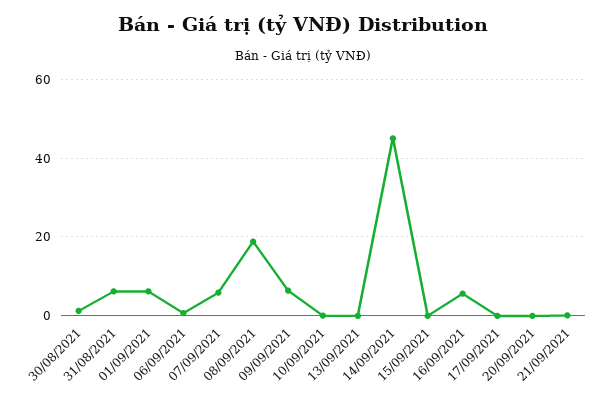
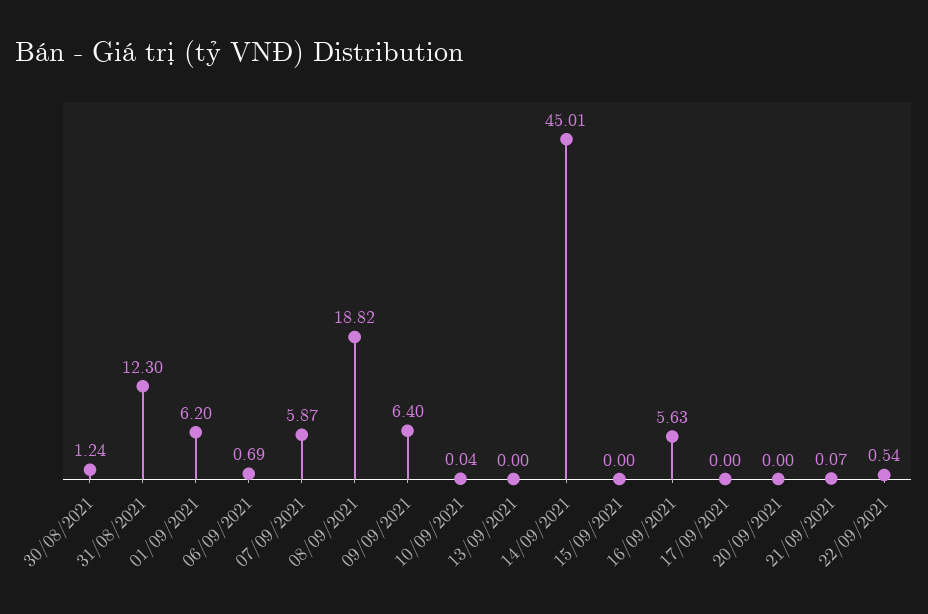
31/08/2021: 6 -> 12.3
22/09/2021: none -> 0.54

